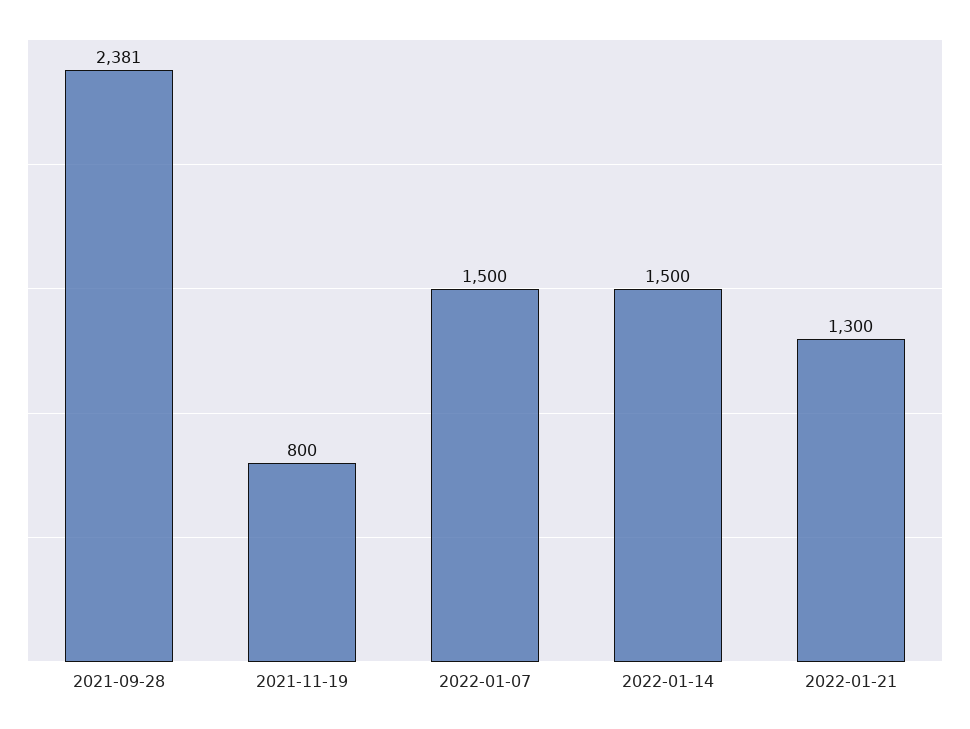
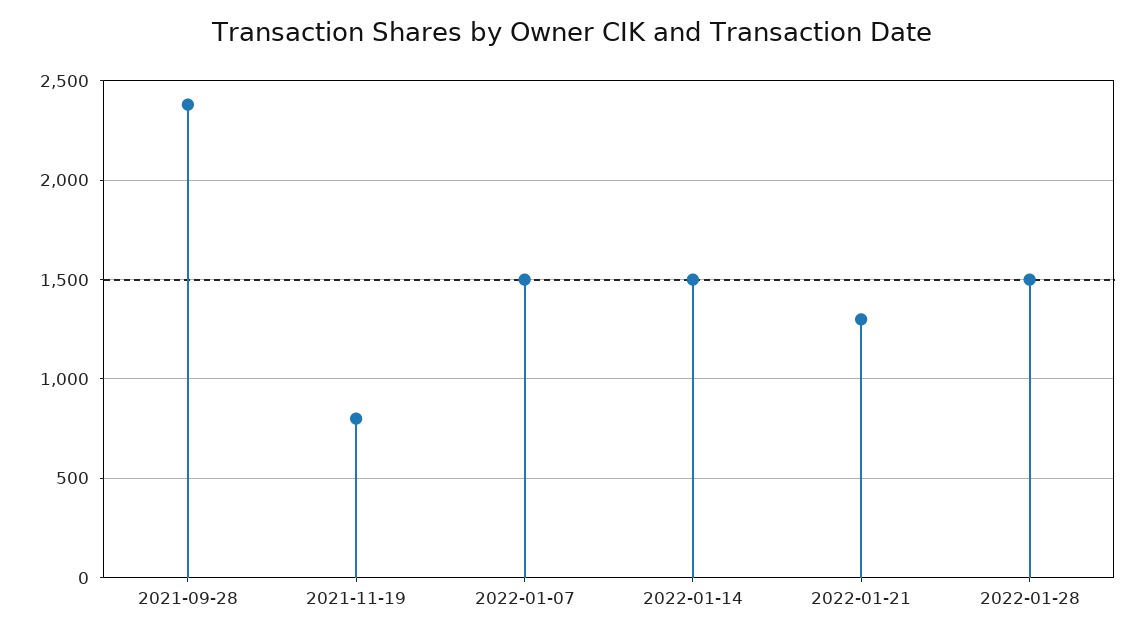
2022-01-28: none -> 1500

